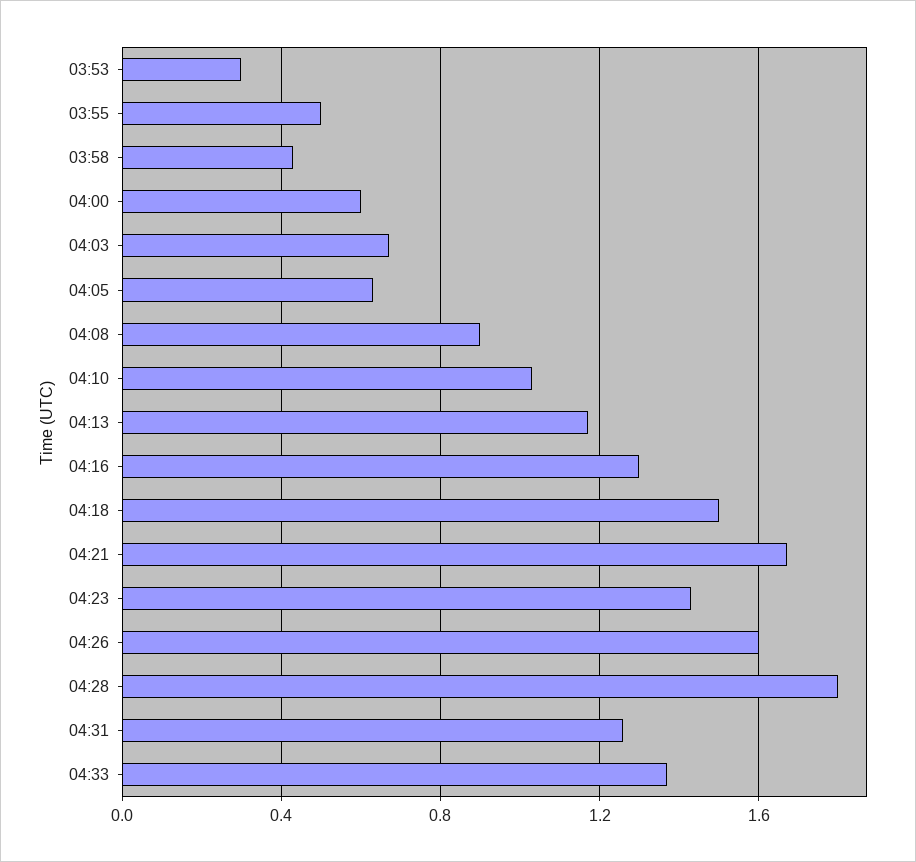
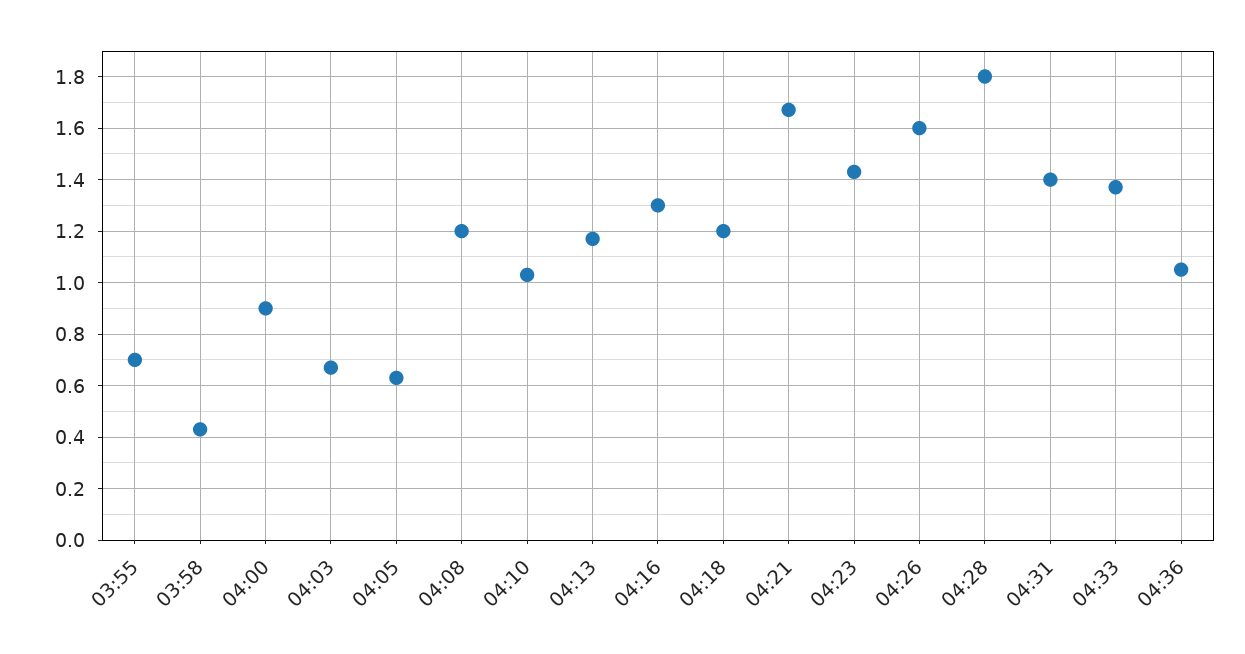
03:53: 0.3 -> none
03:55: 0.5 -> 0.7
04:00: 0.6 -> 0.9
04:08: 0.9 -> 1.2
04:18: 1.5 -> 1.2
04:31: 1.25 -> 1.4
04:36: none -> 1.05

